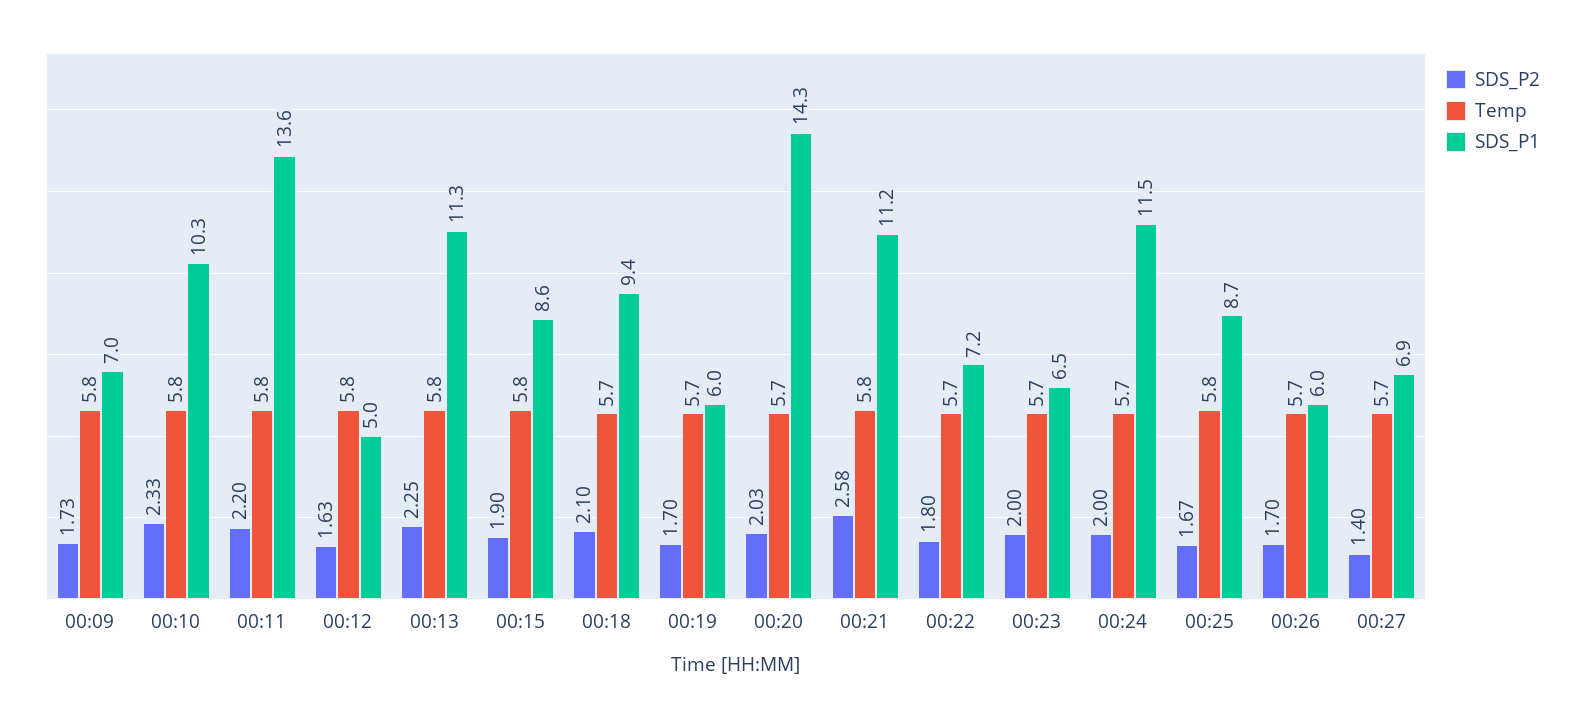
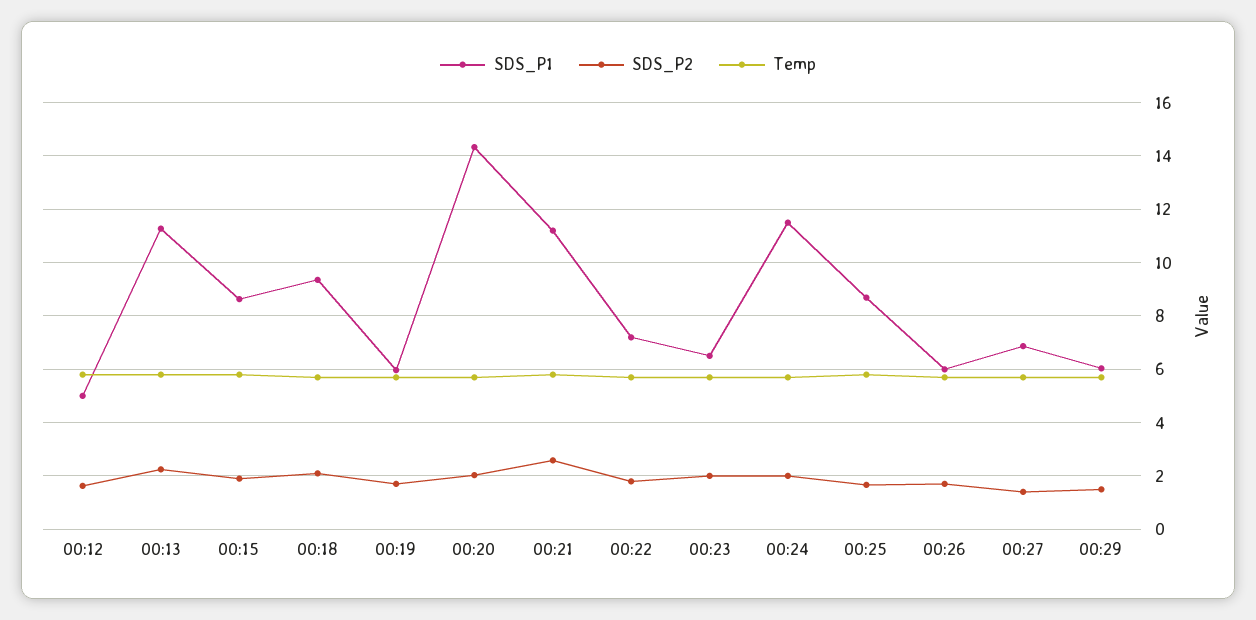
SDS_P2, 00:09: 1.73 -> none
Temp, 00:09: 5.8 -> none
SDS_P1, 00:09: 7 -> none
SDS_P2, 00:10: 2.33 -> none
Temp, 00:10: 5.8 -> none
SDS_P1, 00:10: 10.3 -> none
SDS_P2, 00:11: 2.2 -> none
Temp, 00:11: 5.8 -> none
SDS_P1, 00:11: 13.6 -> none
SDS_P1, 00:29: none -> 6
SDS_P2, 00:29: none -> 1.5
Temp, 00:29: none -> 5.75

